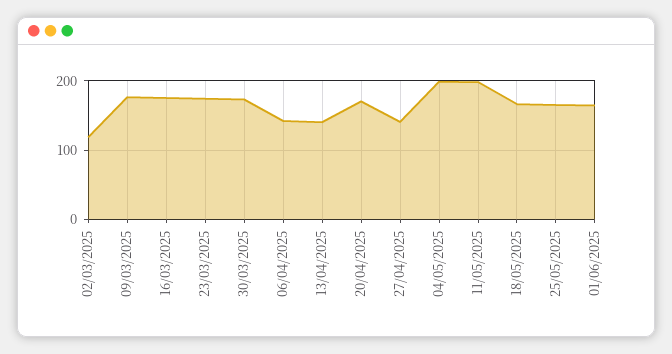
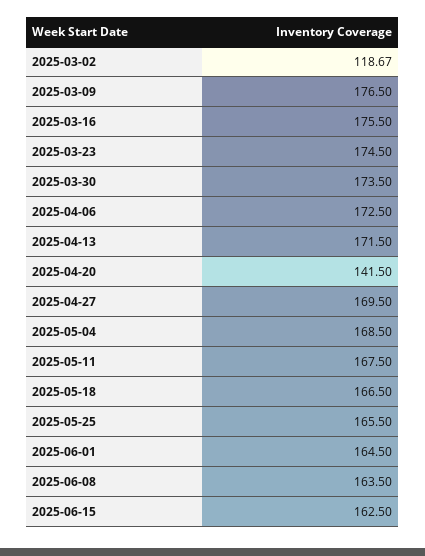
06/04/2025: 140 -> 172.5
13/04/2025: 140 -> 171.5
20/04/2025: 170 -> 141.5
27/04/2025: 140 -> 169.5
04/05/2025: 200 -> 168.5
11/05/2025: 200 -> 167.5
2025-06-08: none -> 163.5
2025-06-15: none -> 162.5

